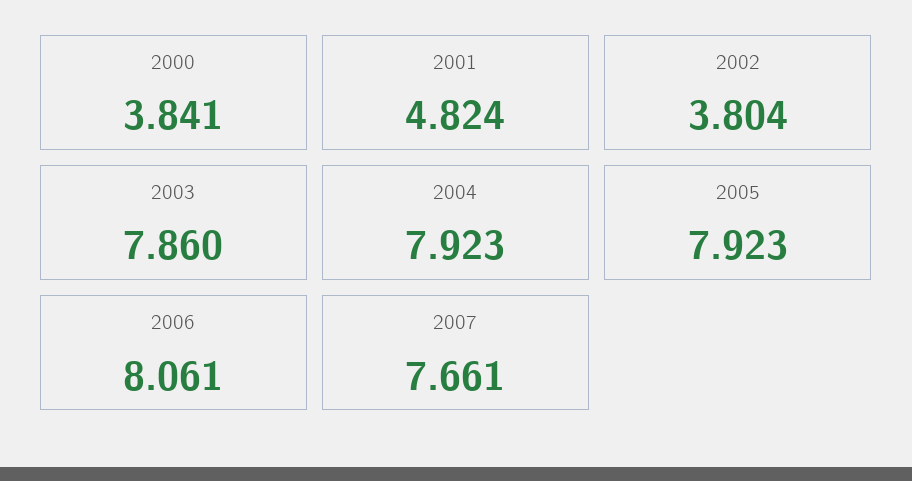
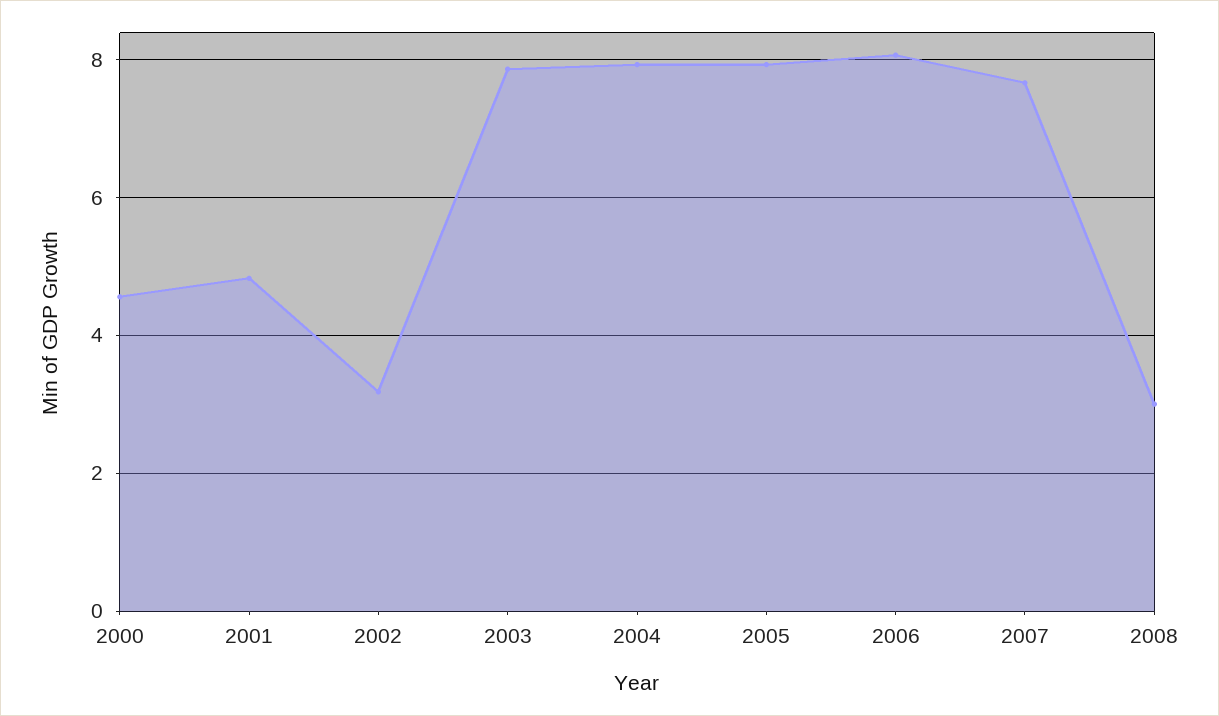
2000: 3.841 -> 4.6
2002: 3.804 -> 3.2
2008: none -> 3

